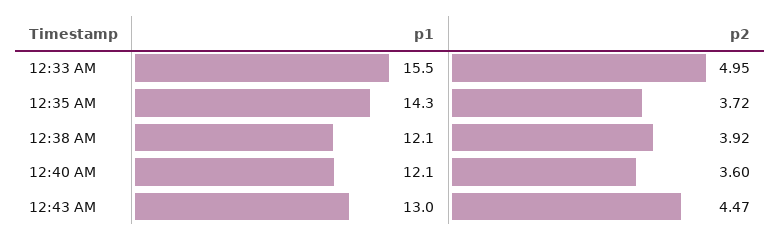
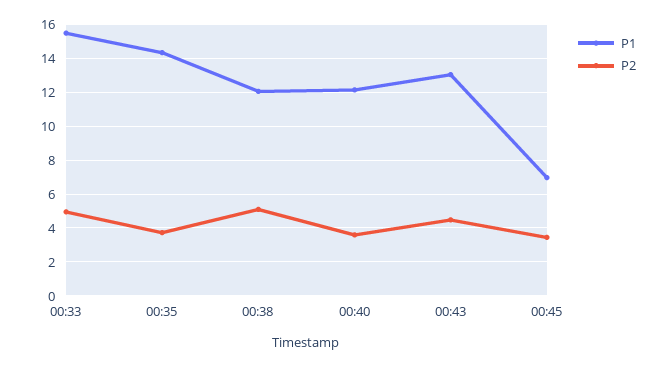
p2, 12:38 AM: 3.92 -> 5
p1, 00:45: none -> 7
p2, 00:45: none -> 3.5

